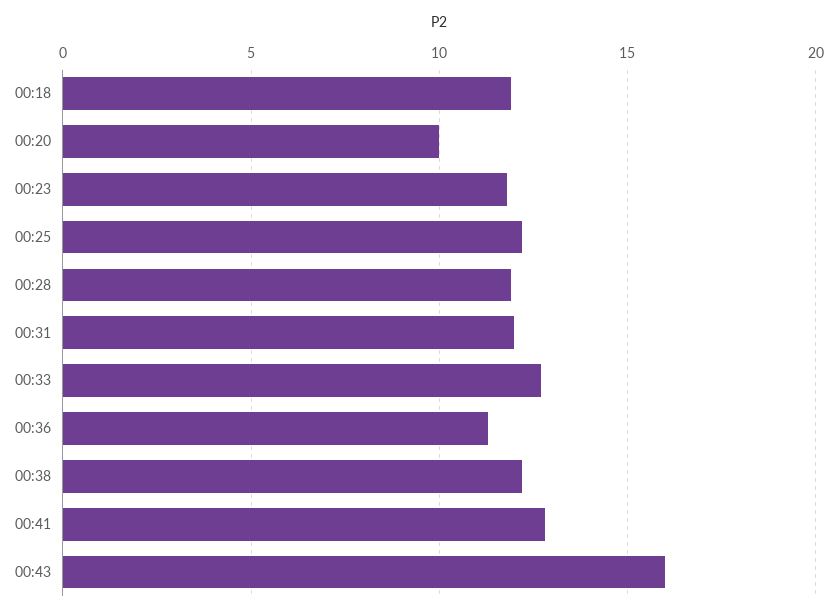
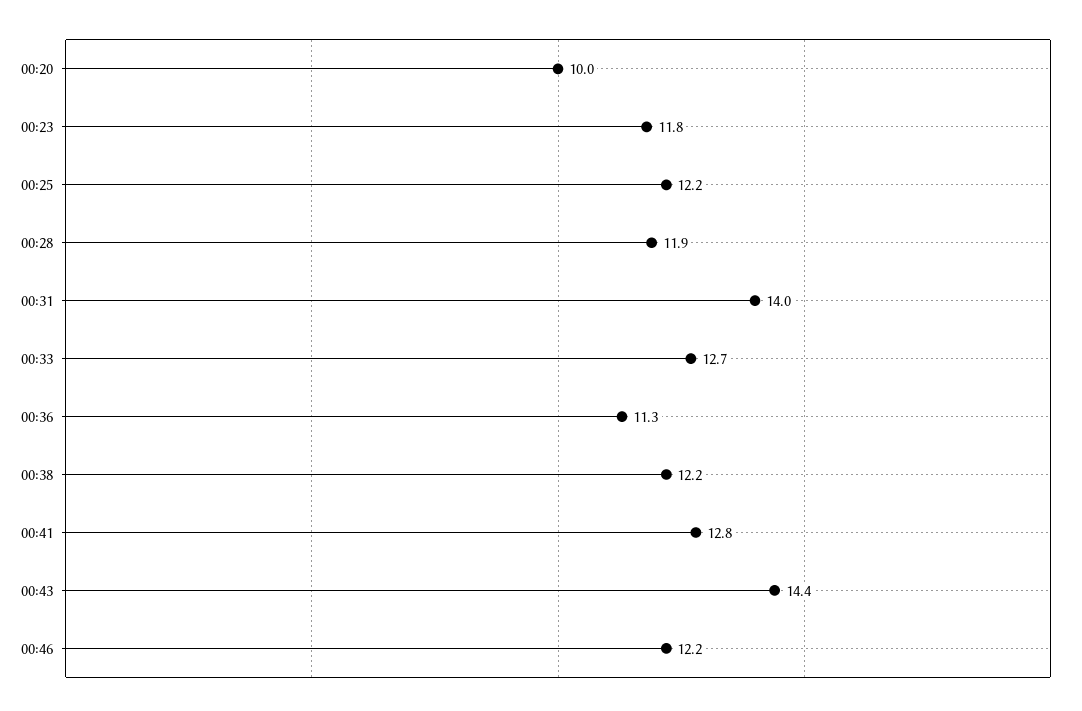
00:18: 12 -> none
00:31: 12 -> 14
00:43: 16 -> 14.4
00:46: none -> 12.2

